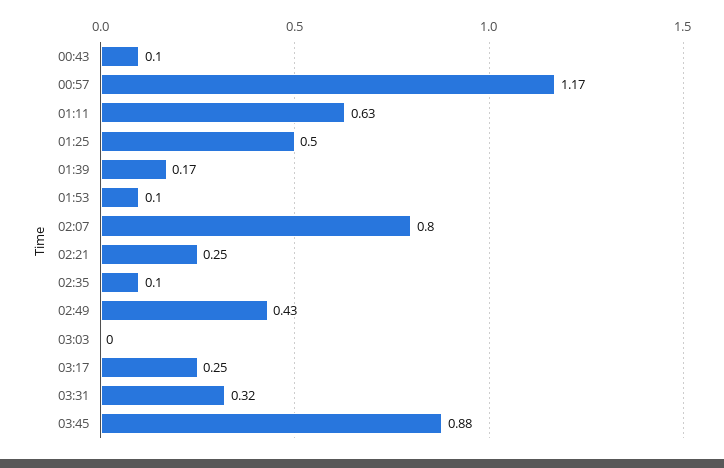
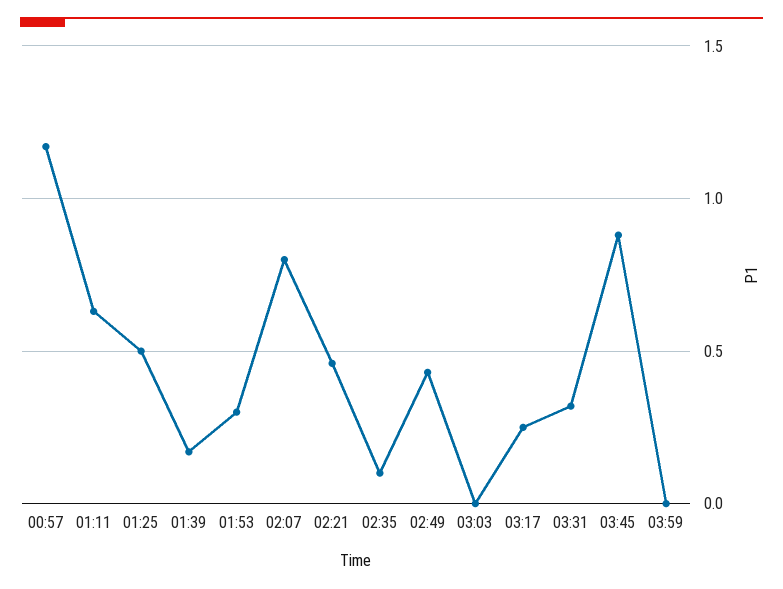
00:43: 0.1 -> none
01:53: 0.1 -> 0.3
02:21: 0.25 -> 0.45
03:59: none -> 0

